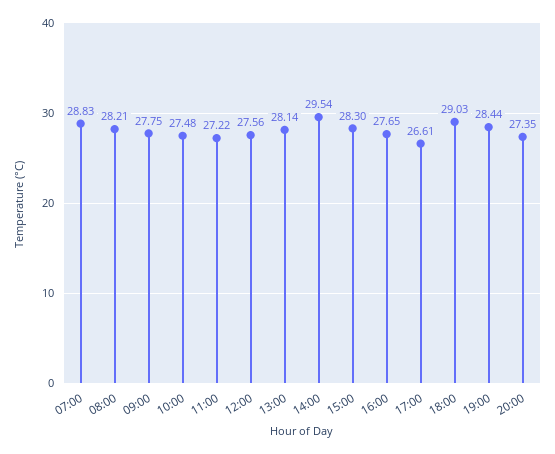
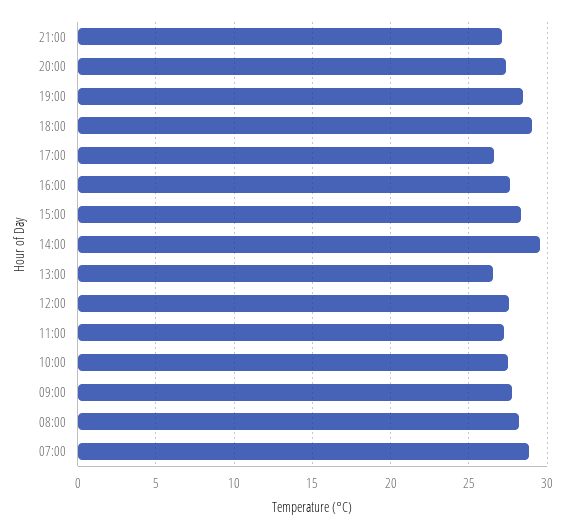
13:00: 28.14 -> 26.5
21:00: none -> 27

